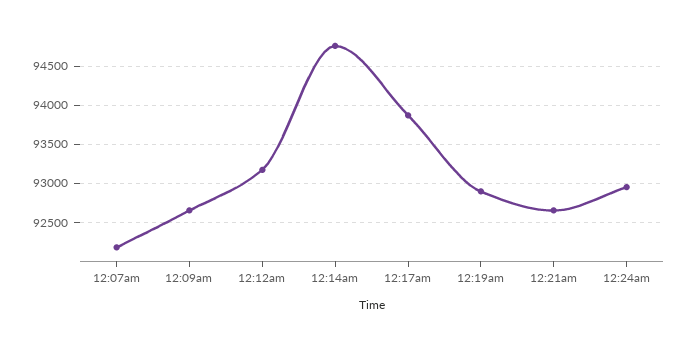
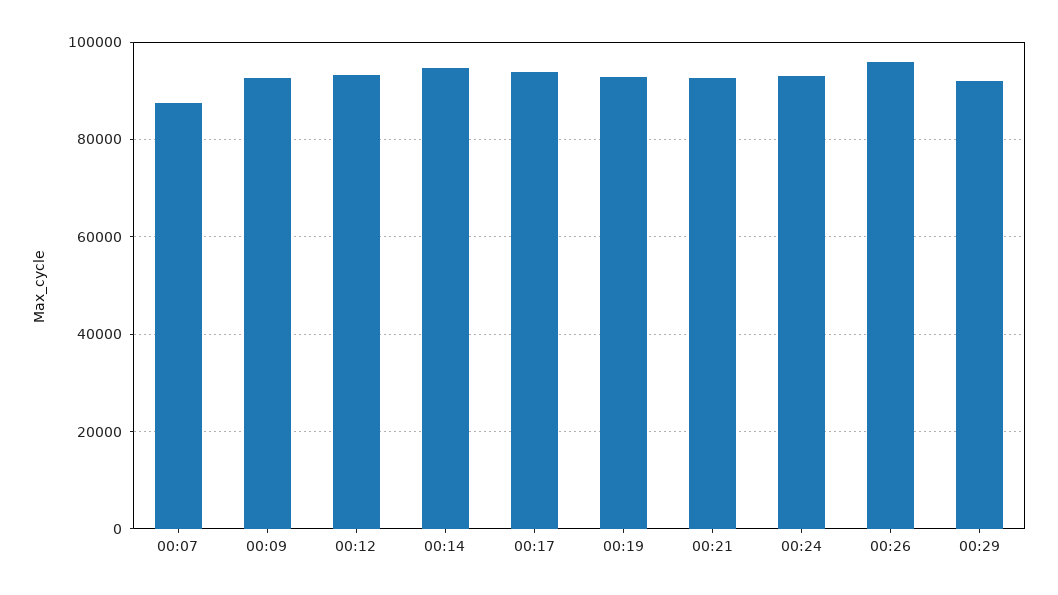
12:07am: 92200 -> 88000
00:26: none -> 96000
00:29: none -> 92000

